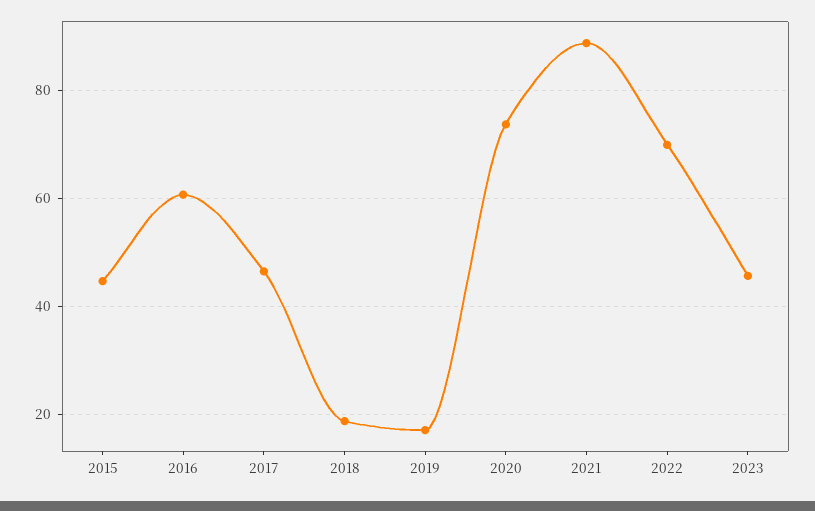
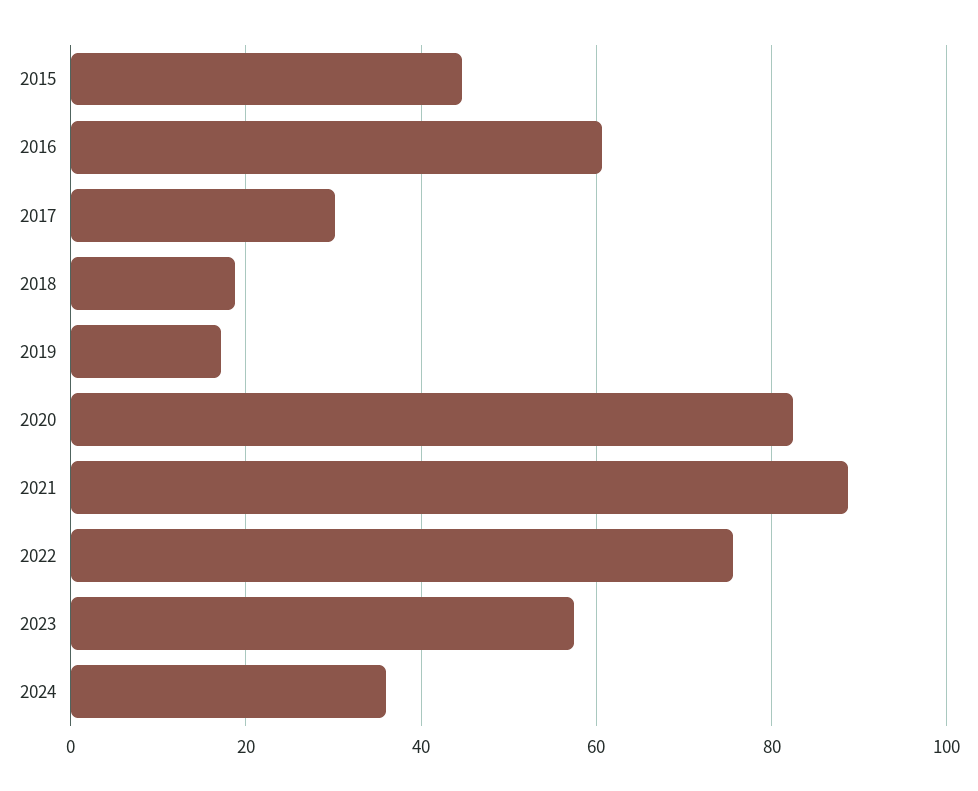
2017: 46 -> 30
2020: 74 -> 82
2022: 70 -> 76
2023: 46 -> 58
2024: none -> 36

